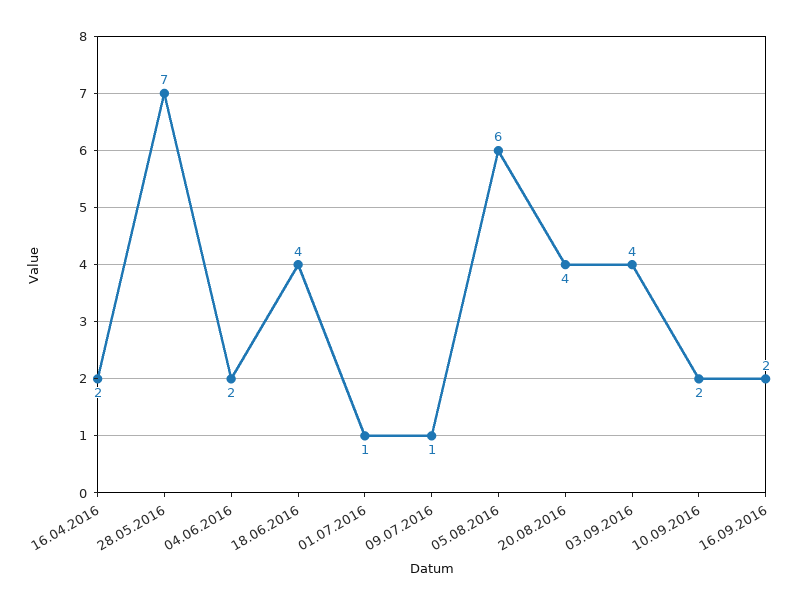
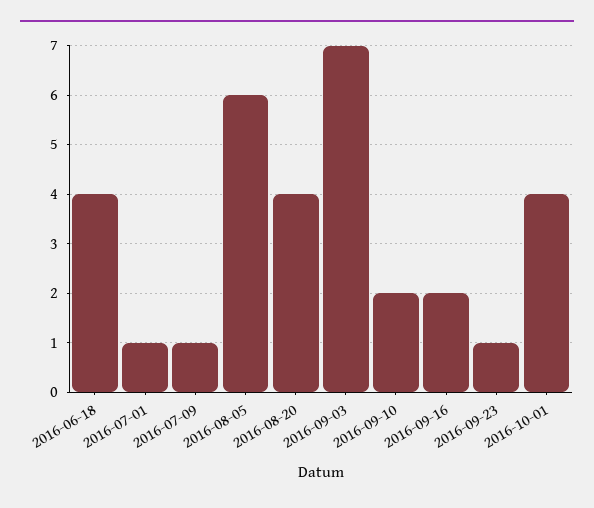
16.04.2016: 2 -> none
28.05.2016: 7 -> none
04.06.2016: 2 -> none
03.09.2016: 4 -> 7
2016-09-23: none -> 1
2016-10-01: none -> 4

